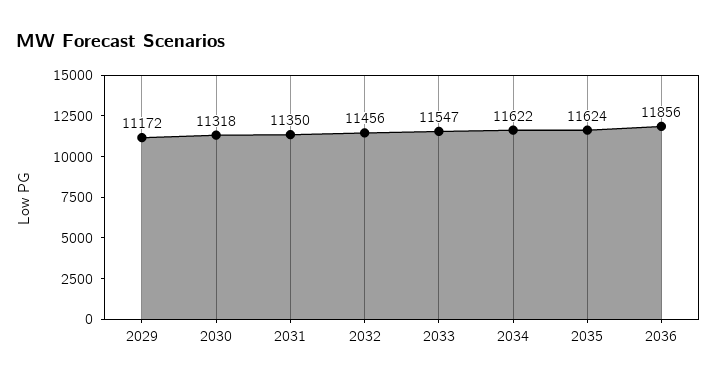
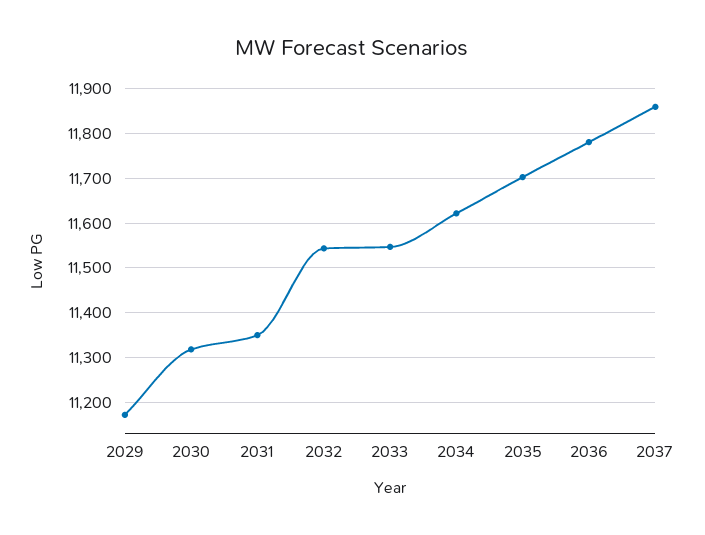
2032: 11456 -> 11540
2035: 11624 -> 11700
2036: 11856 -> 11780
2037: none -> 11860

